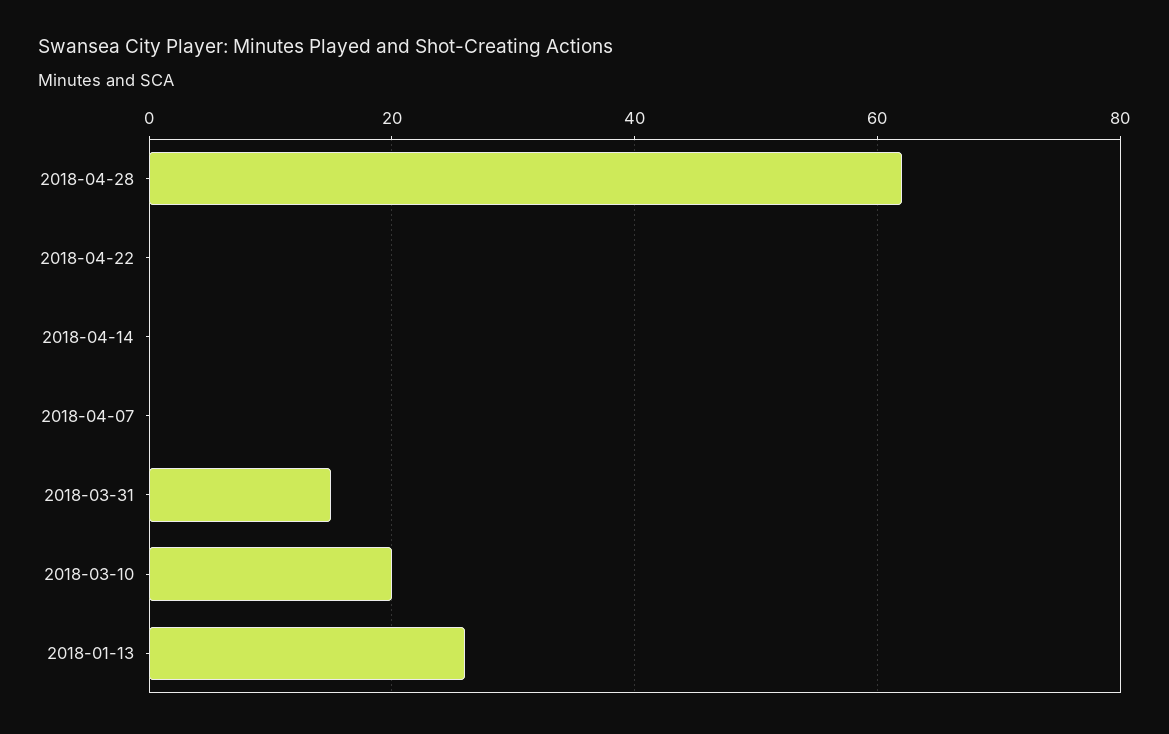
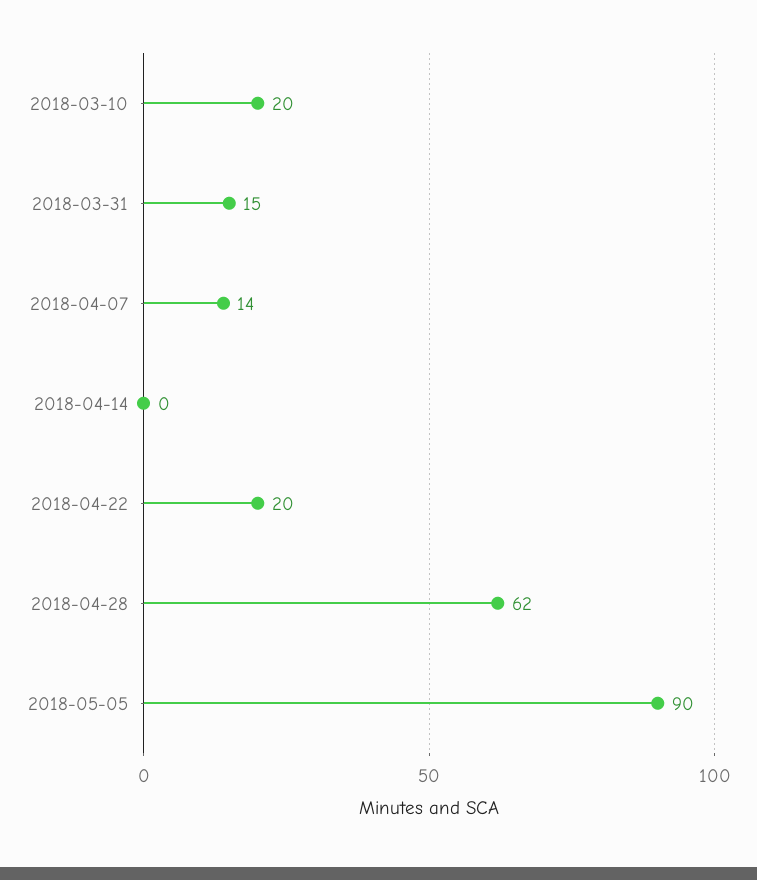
2018-04-22: 0 -> 20
2018-04-07: 0 -> 14
2018-01-13: 25 -> none
2018-05-05: none -> 90

